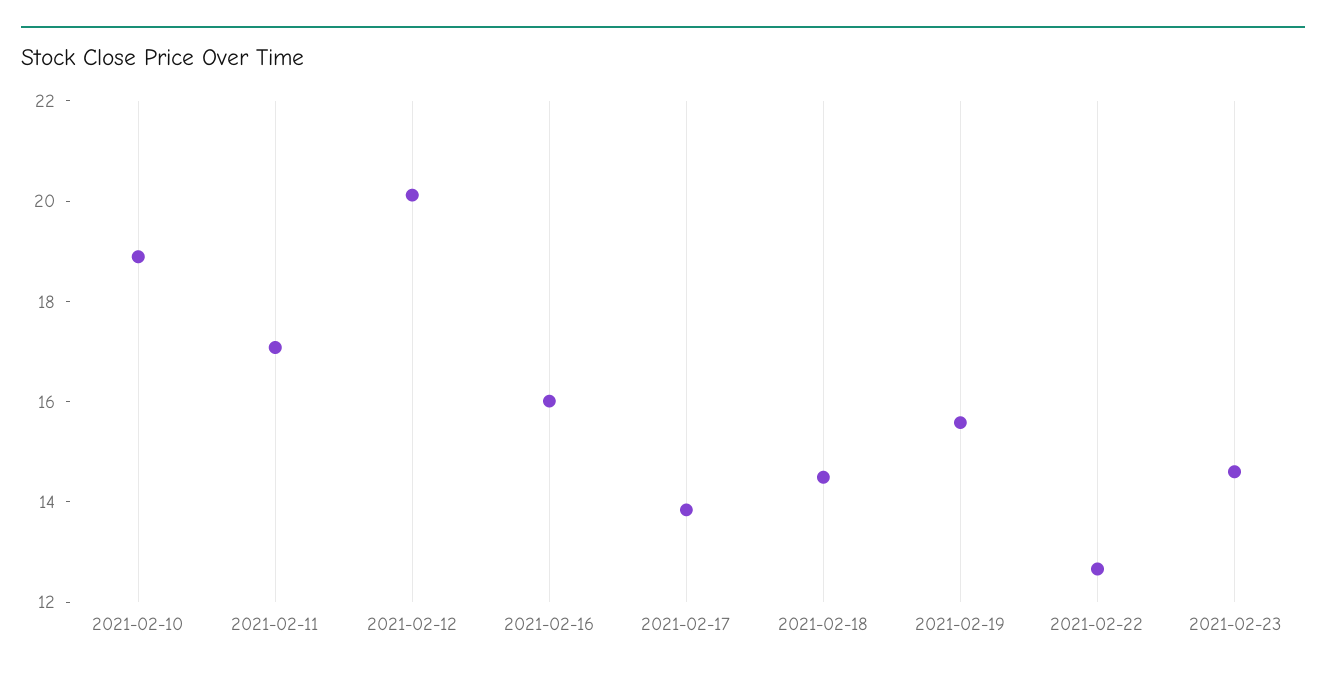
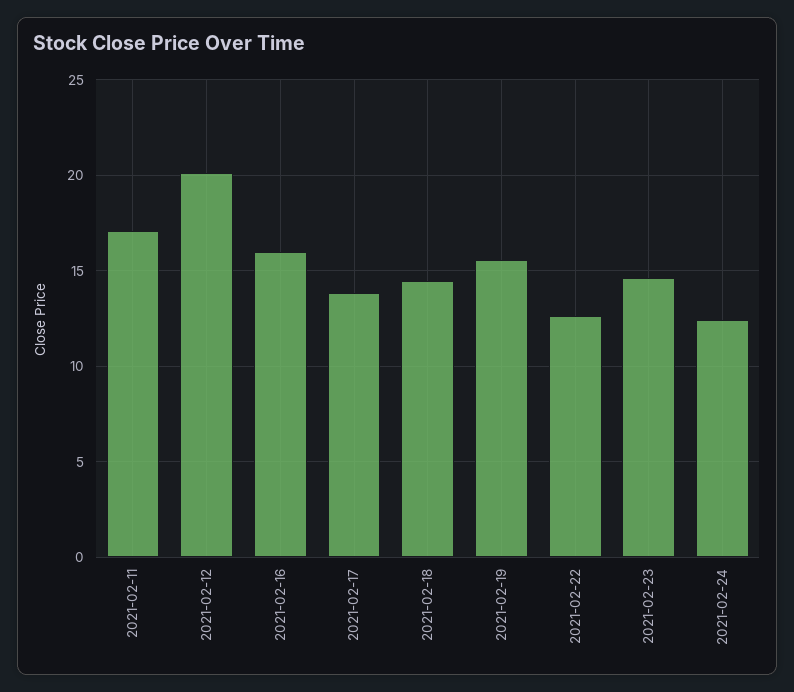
2021-02-10: 19 -> none
2021-02-24: none -> 12.5

